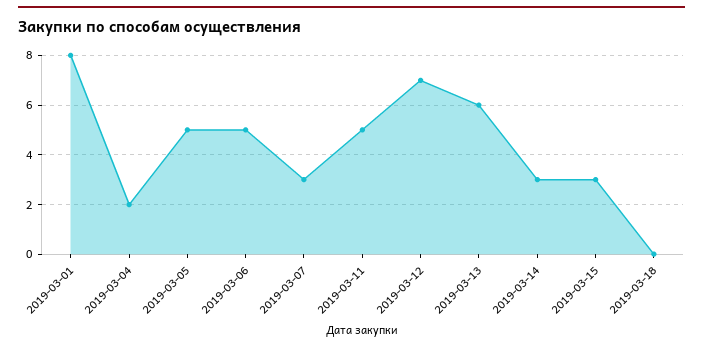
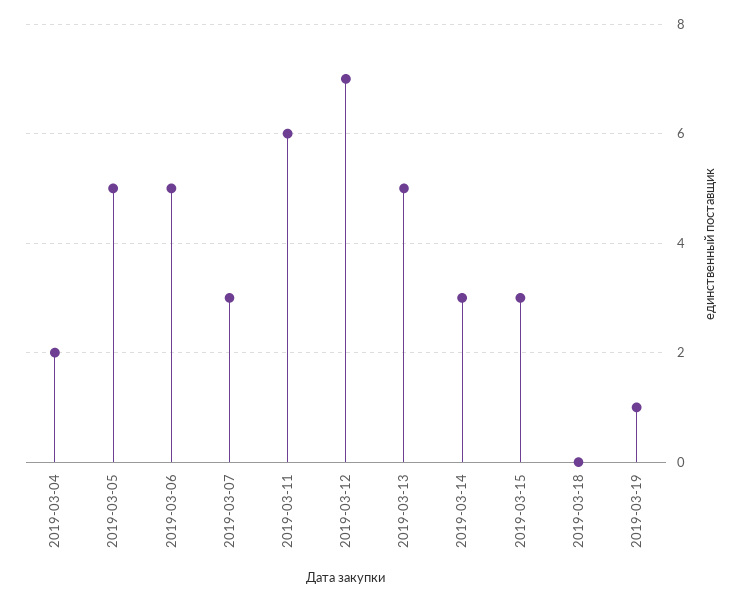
2019-03-01: 8 -> none
2019-03-11: 5 -> 6
2019-03-13: 6 -> 5
2019-03-19: none -> 1

